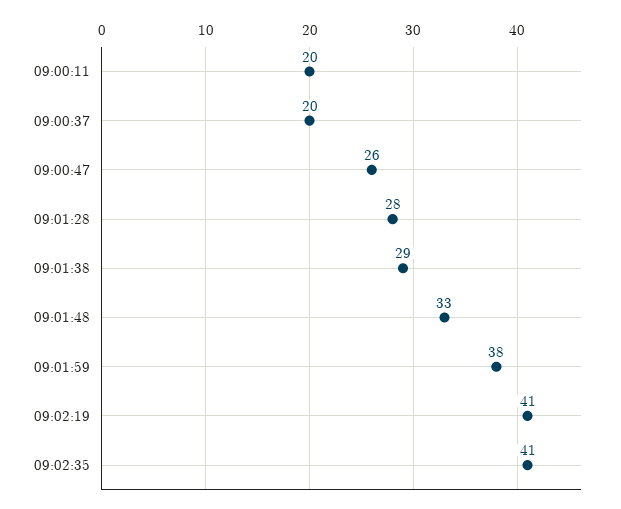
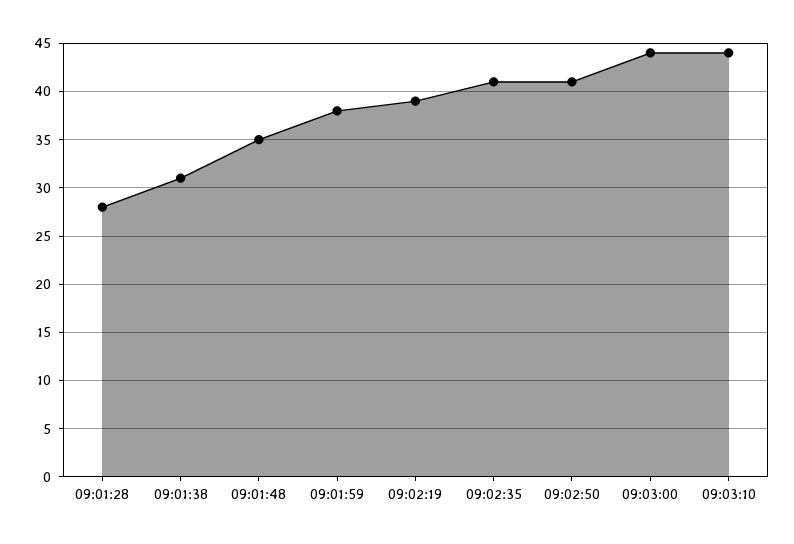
09:00:11: 20 -> none
09:00:37: 20 -> none
09:00:47: 26 -> none
09:01:38: 29 -> 31
09:01:48: 33 -> 35
09:02:19: 41 -> 39
09:02:50: none -> 41
09:03:00: none -> 44
09:03:10: none -> 44

